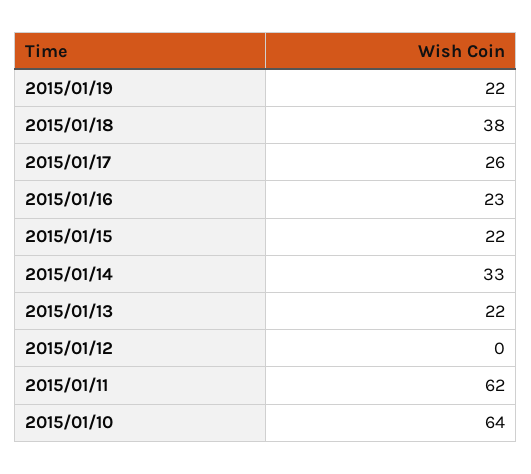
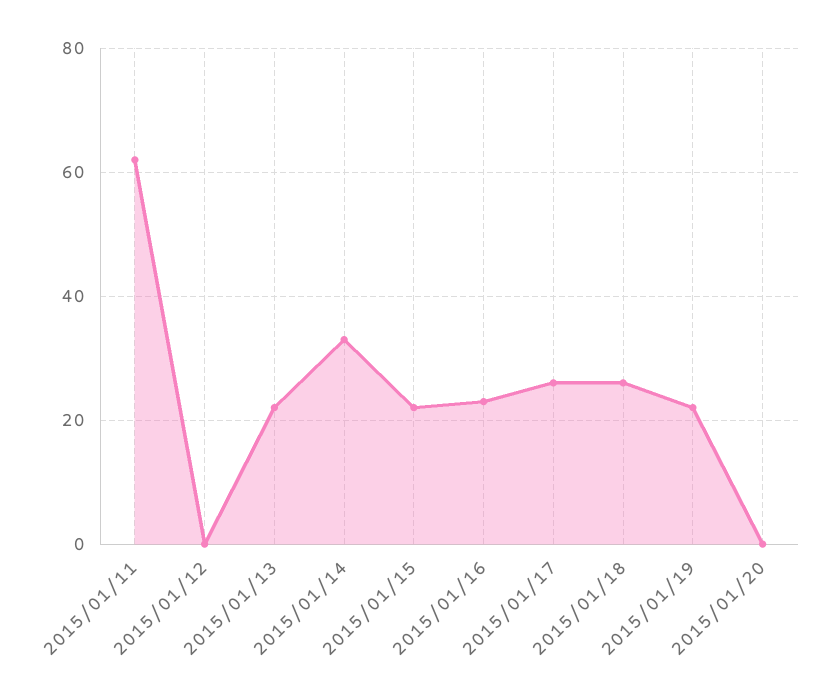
2015/01/18: 38 -> 25
2015/01/10: 64 -> none
2015/01/20: none -> 0

